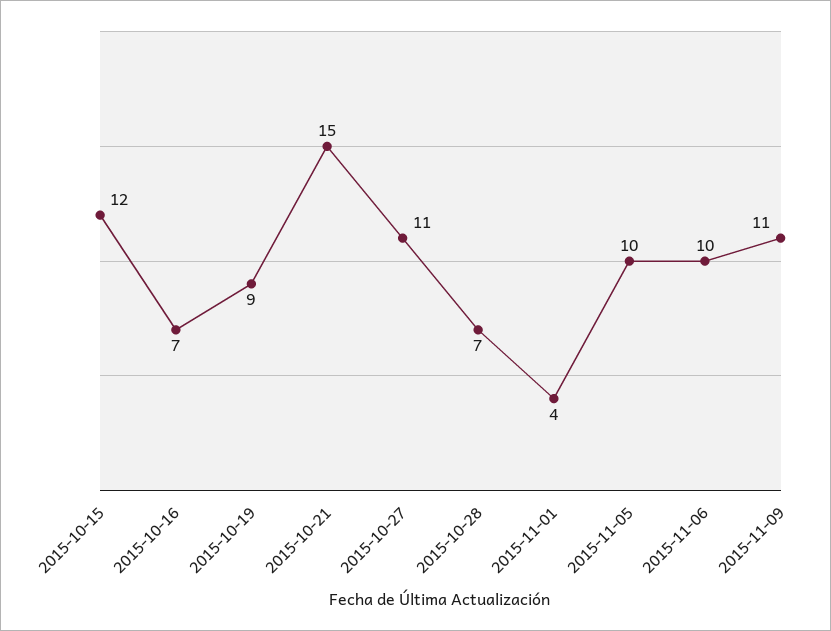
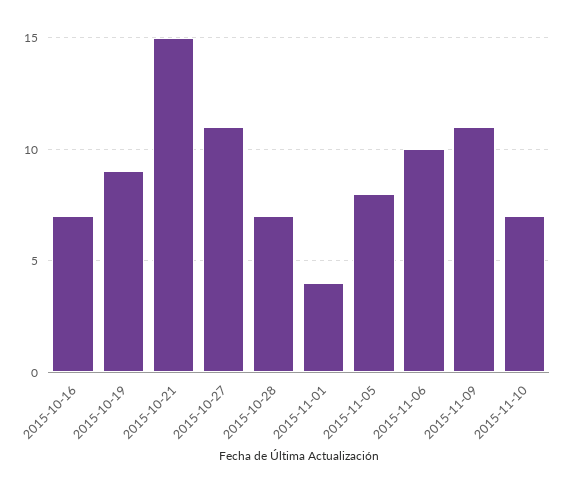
2015-10-15: 12 -> none
2015-11-05: 10 -> 8
2015-11-10: none -> 7

